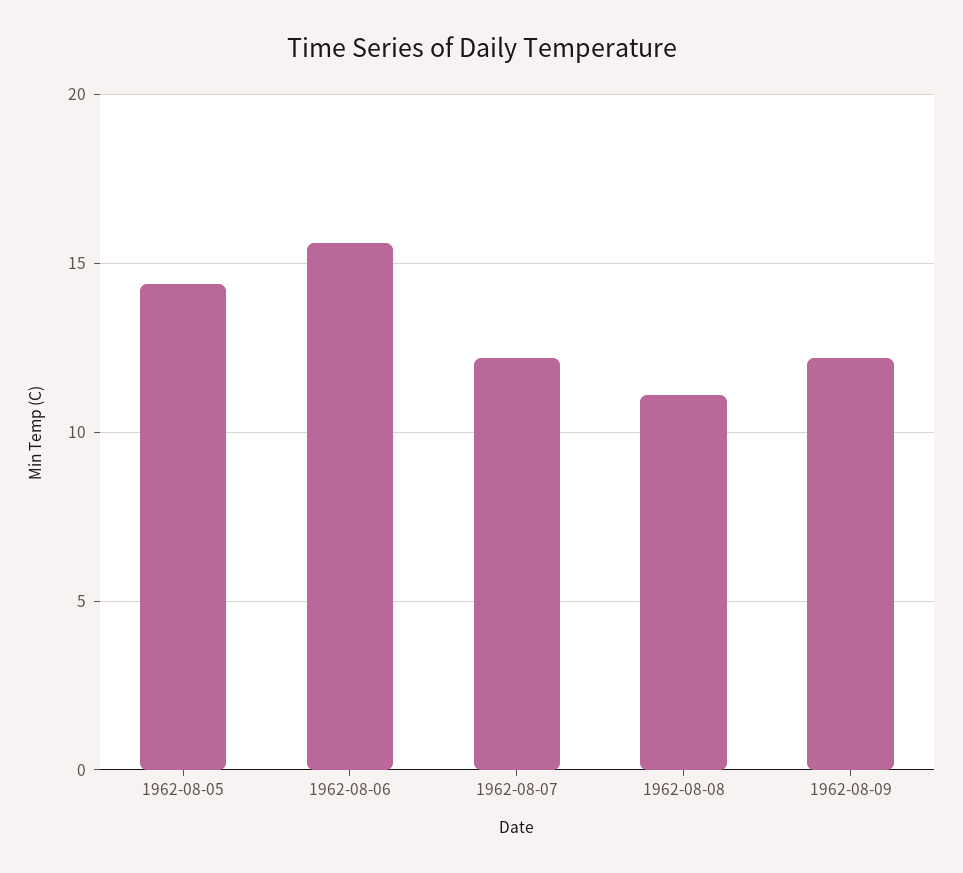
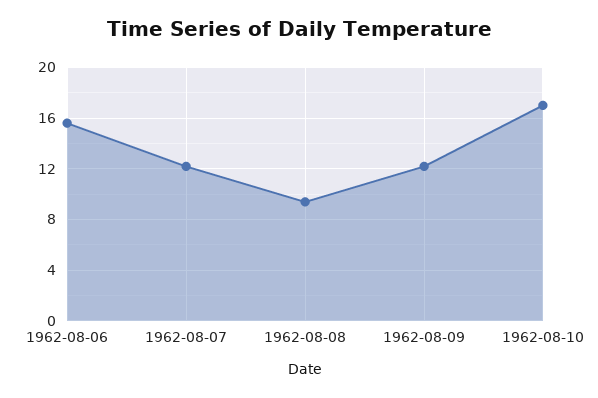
1962-08-05: 14.5 -> none
1962-08-08: 11 -> 9.5
1962-08-10: none -> 17

